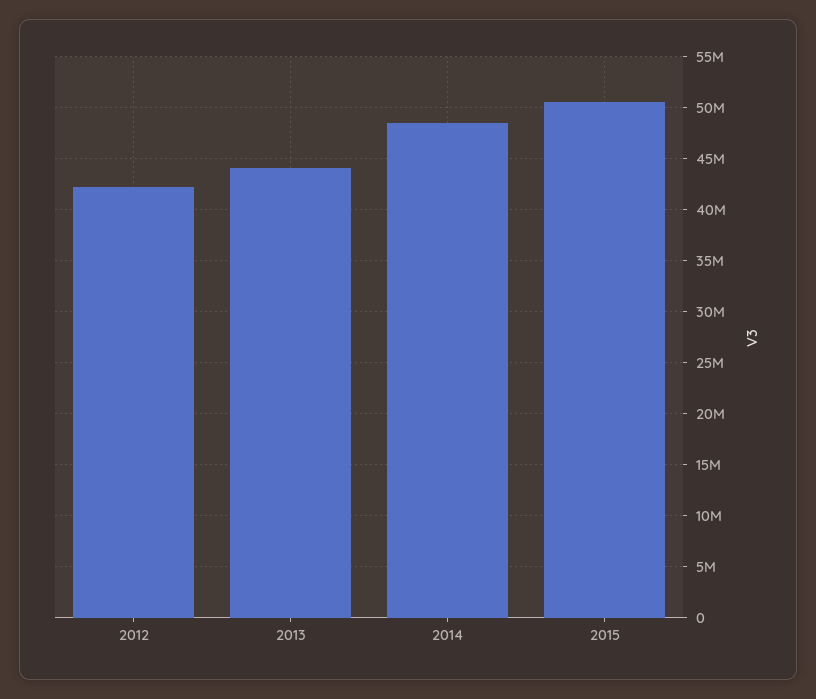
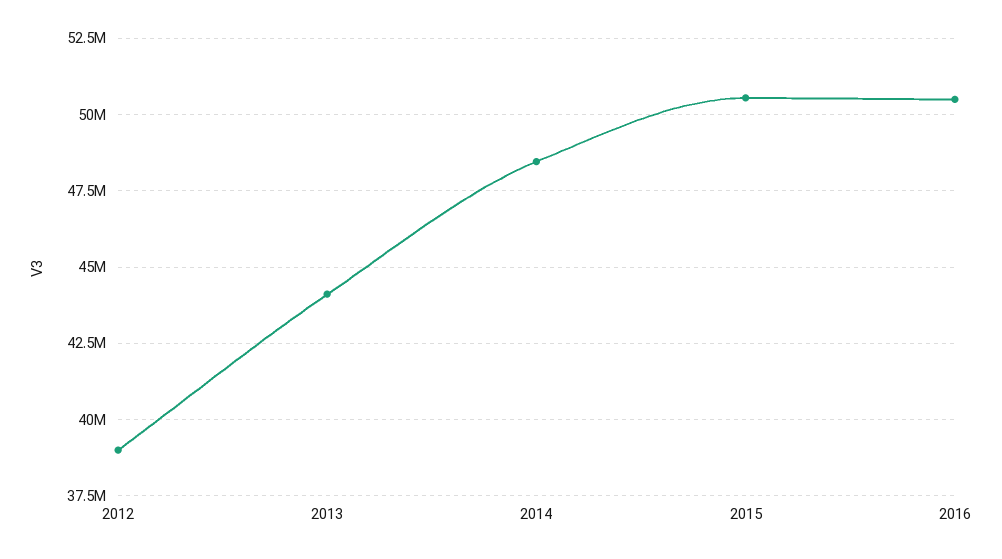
2012: 42000000 -> 39000000
2016: none -> 50500000

